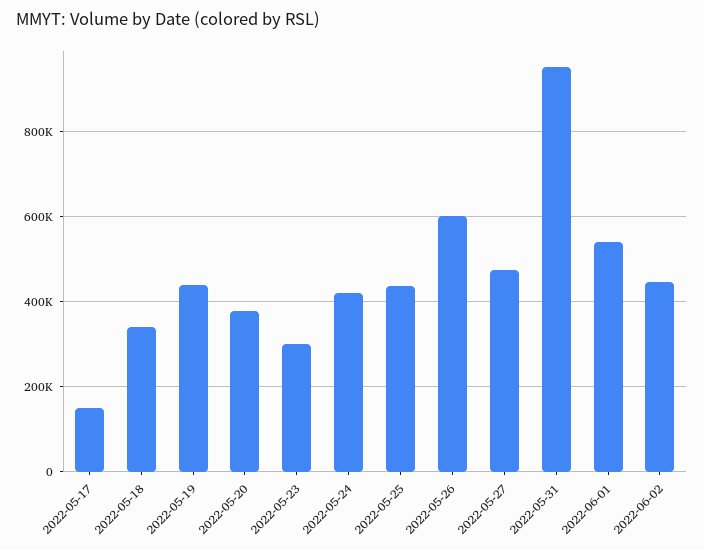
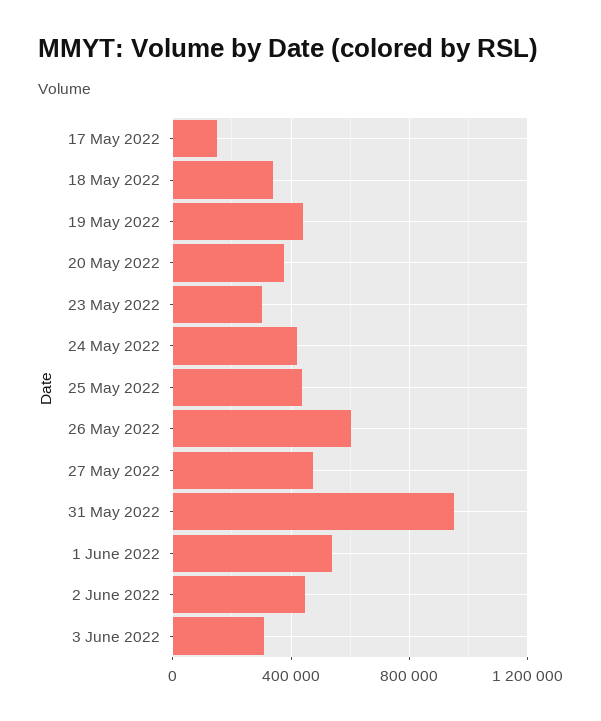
3 June 2022: none -> 300000

